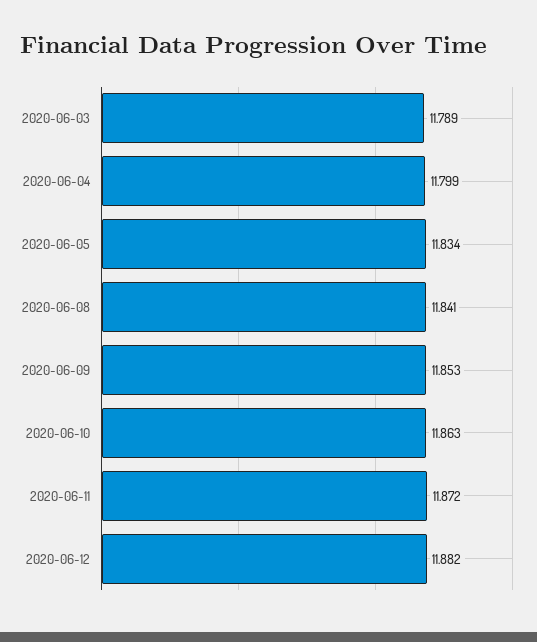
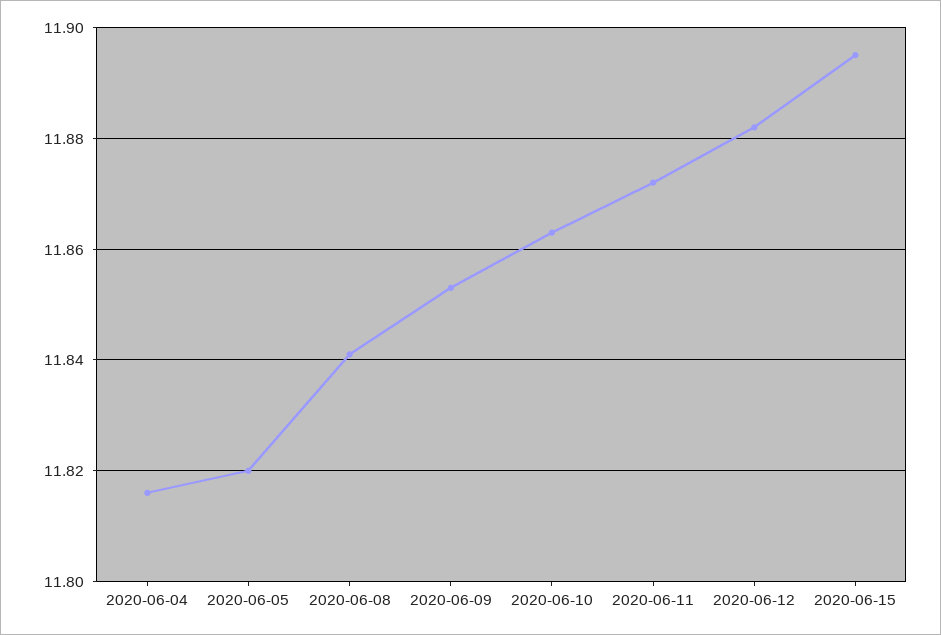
2020-06-03: 11.789 -> none
2020-06-04: 11.799 -> 11.815
2020-06-05: 11.834 -> 11.82
2020-06-15: none -> 11.895

